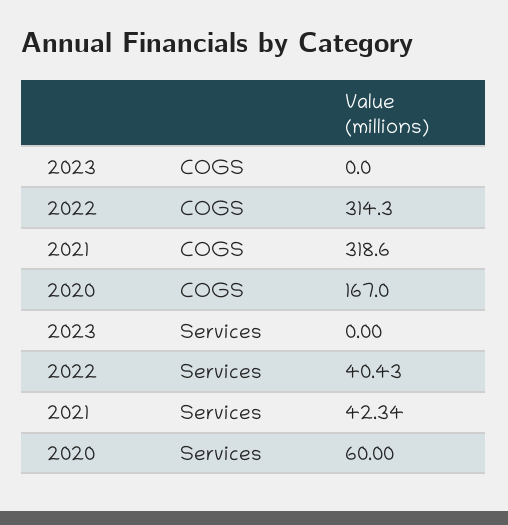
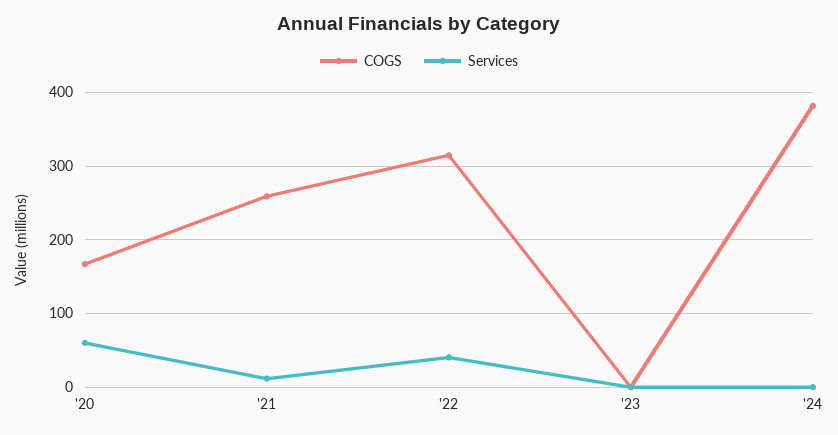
COGS, 2021: 318.6 -> 260
Services, 2021: 42.34 -> 10
COGS, '24: none -> 380
Services, '24: none -> 0

